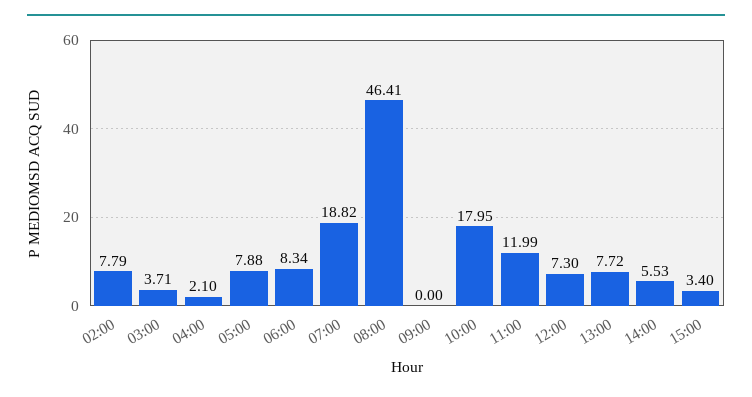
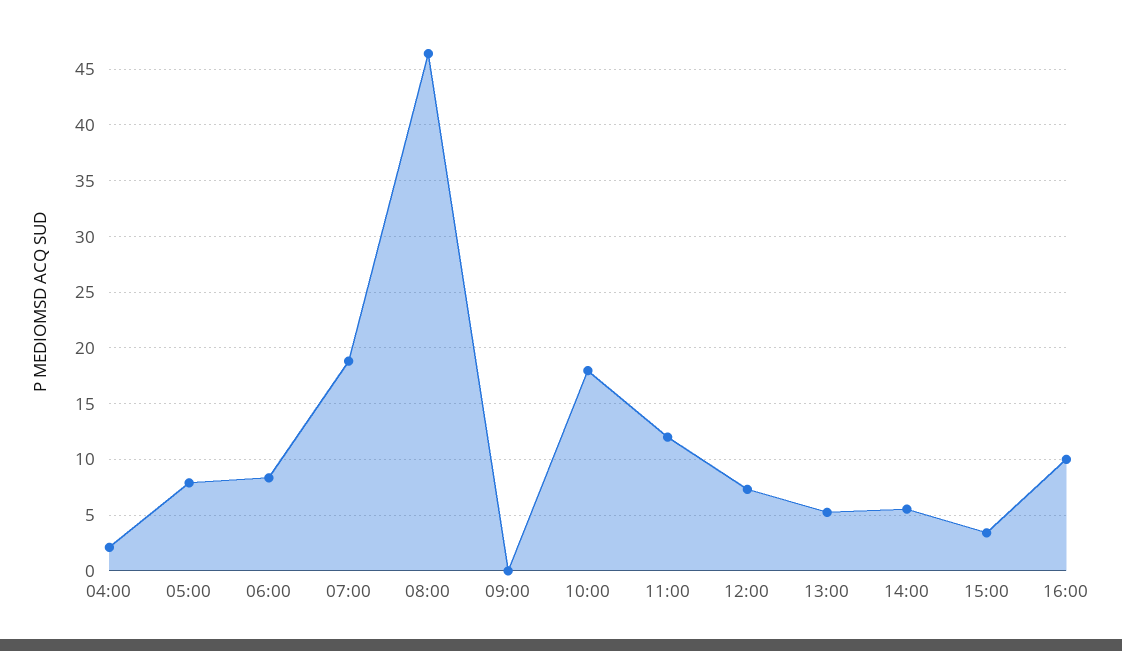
02:00: 7.79 -> none
03:00: 3.71 -> none
13:00: 7.72 -> 5
16:00: none -> 10

